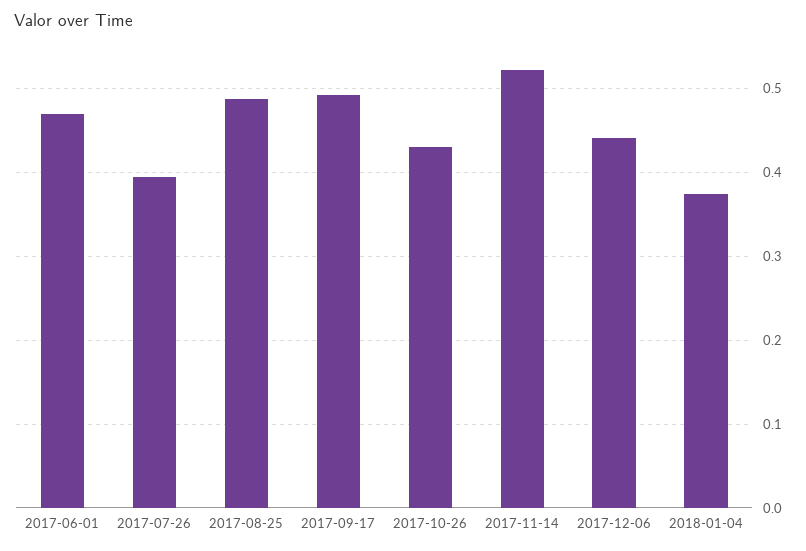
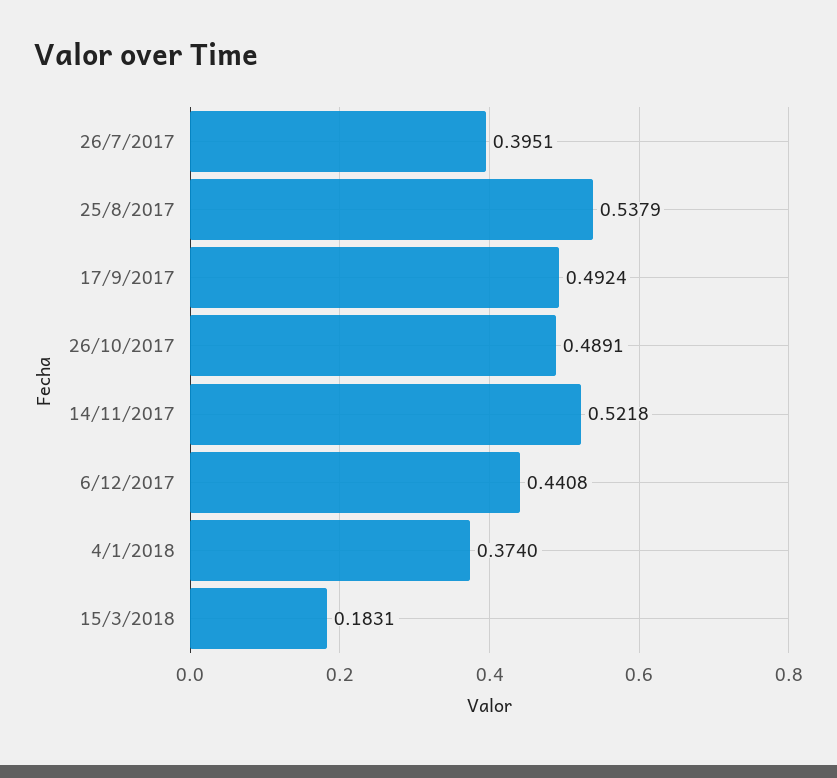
2017-06-01: 0.47 -> none
2017-08-25: 0.49 -> 0.5379
2017-10-26: 0.43 -> 0.4891
15/3/2018: none -> 0.1831

